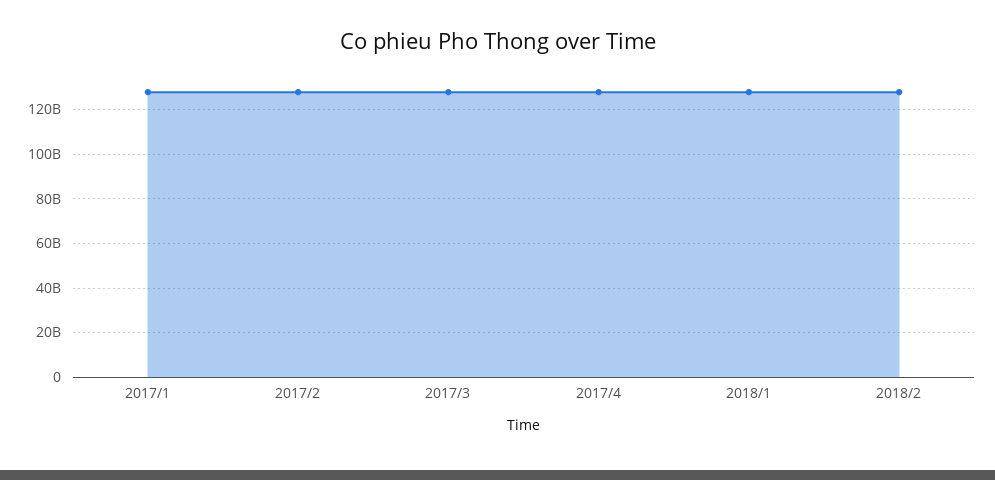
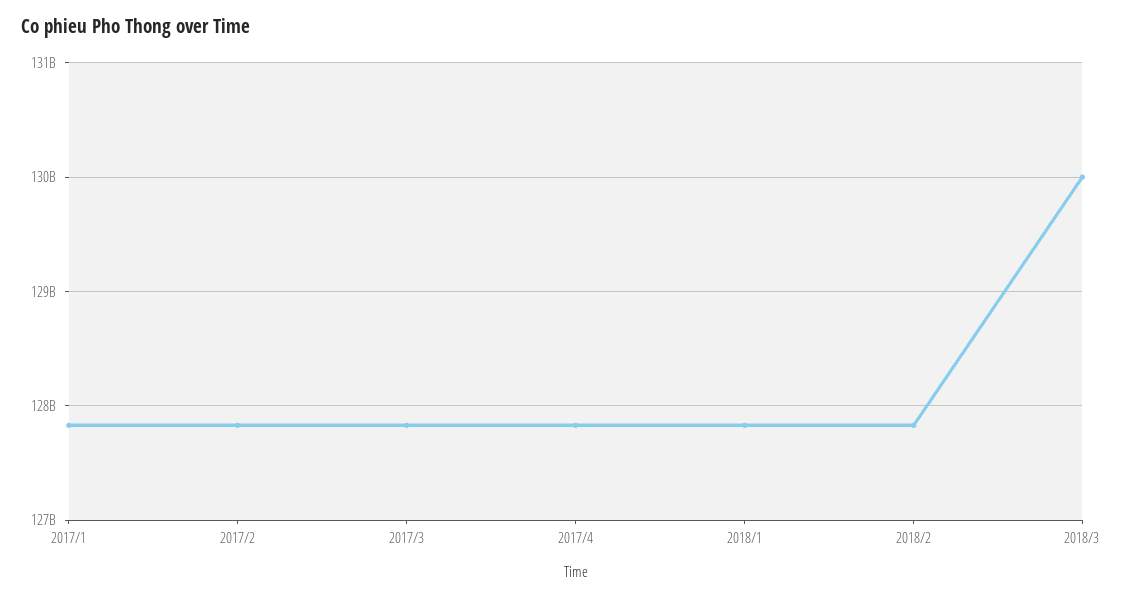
2018/3: none -> 130000000000

